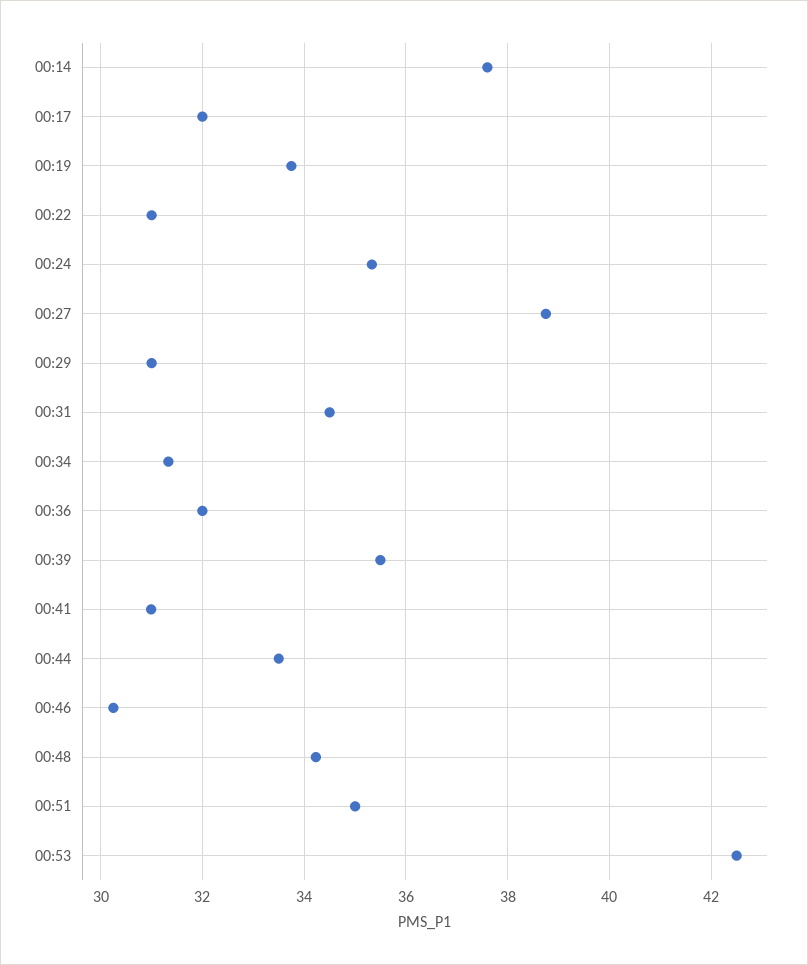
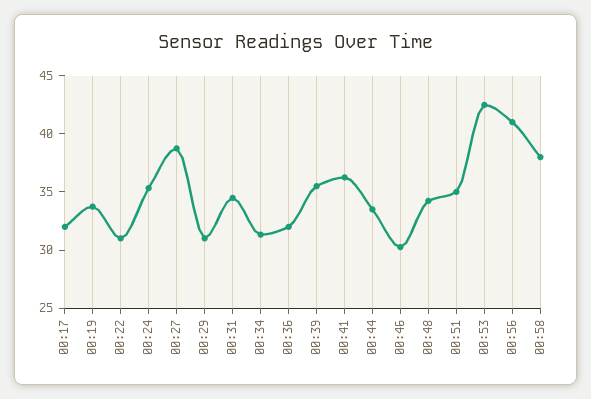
00:14: 37.6 -> none
00:41: 31 -> 36
00:56: none -> 41
00:58: none -> 38

